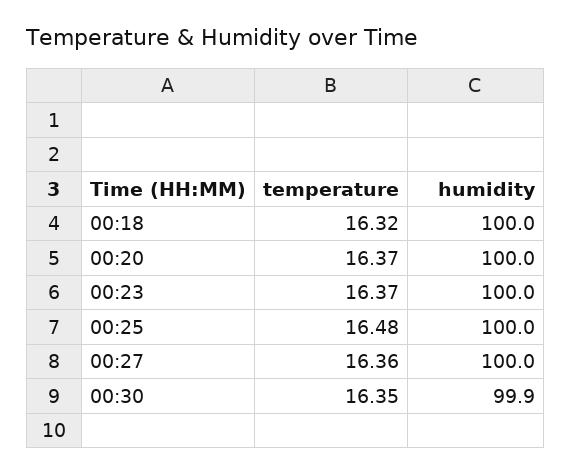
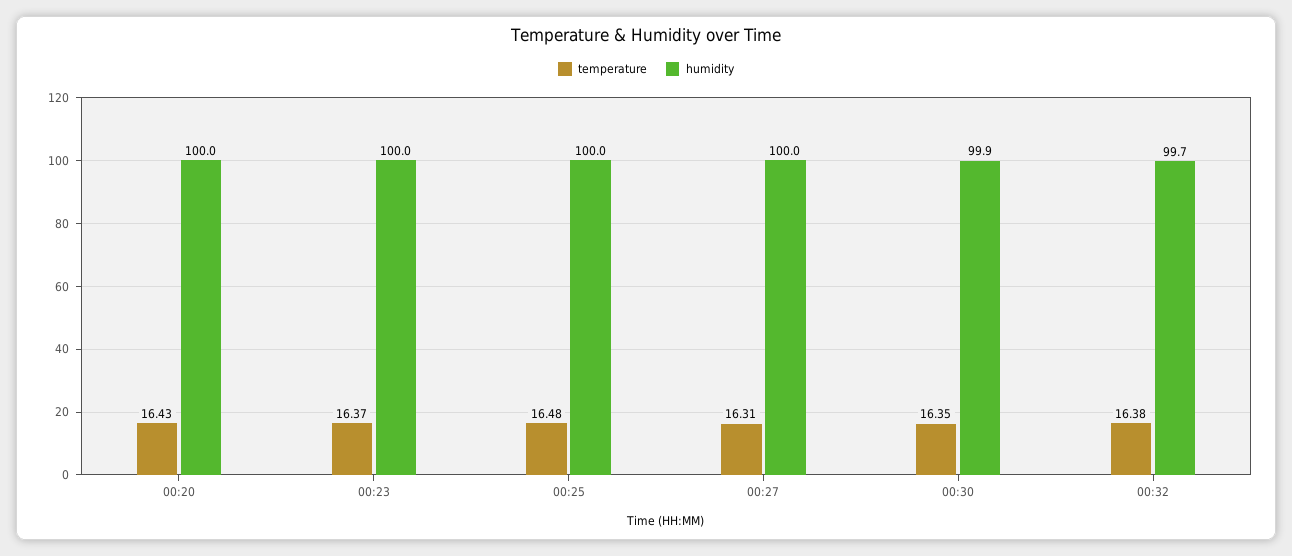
temperature, 00:18: 16.32 -> none
humidity, 00:18: 100 -> none
temperature, 00:20: 16.37 -> 16.43
temperature, 00:27: 16.36 -> 16.31
temperature, 00:32: none -> 16.38
humidity, 00:32: none -> 99.7

